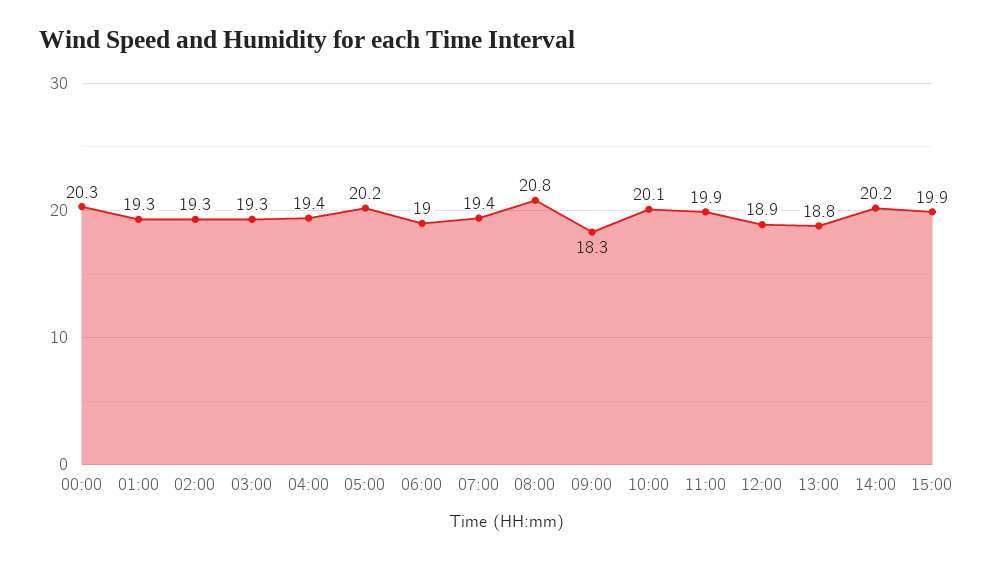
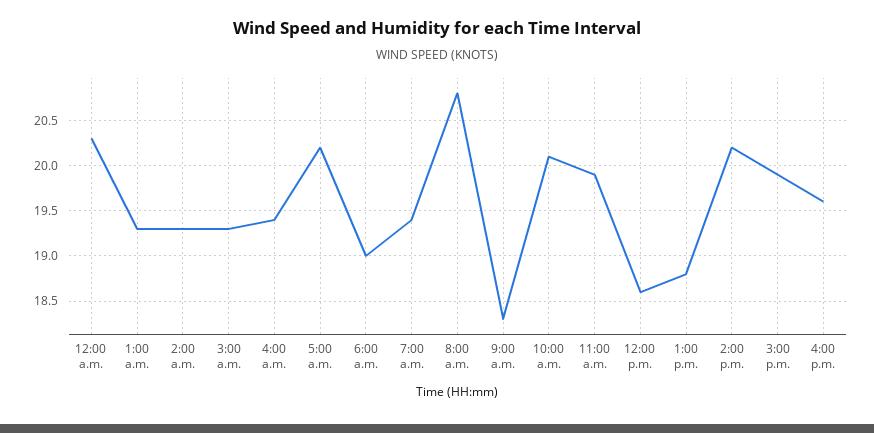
12:00: 18.9 -> 18.6
4:00 p.m.: none -> 19.6

